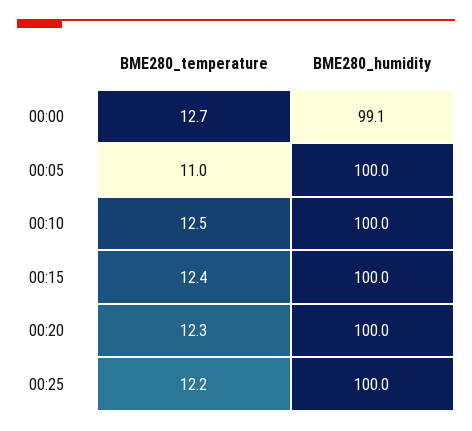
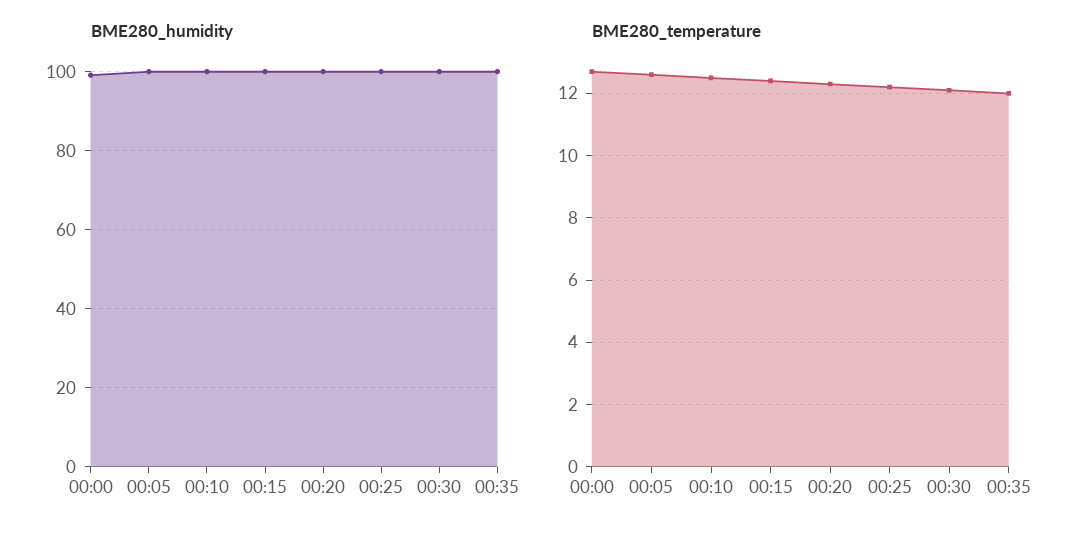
BME280_temperature, 00:05: 11 -> 12.5
BME280_humidity, 00:30: none -> 100
BME280_humidity, 00:35: none -> 100
BME280_temperature, 00:30: none -> 12
BME280_temperature, 00:35: none -> 12

